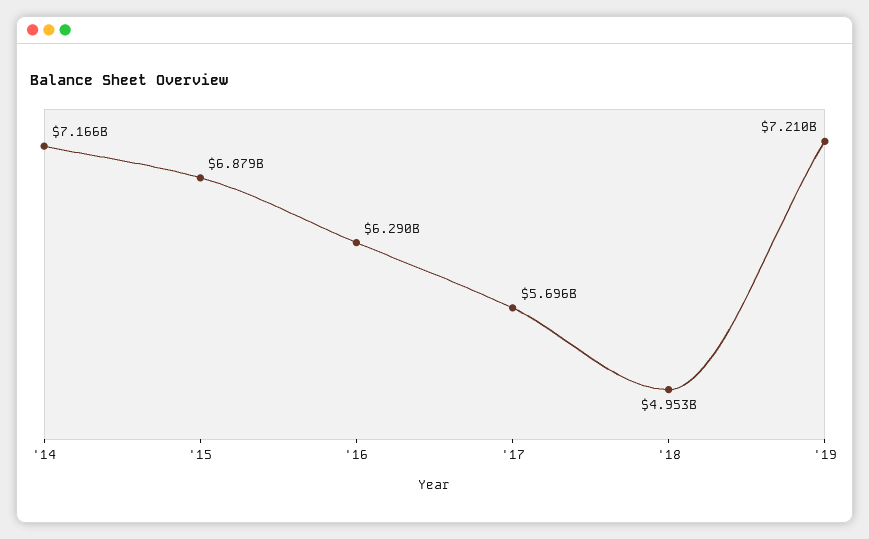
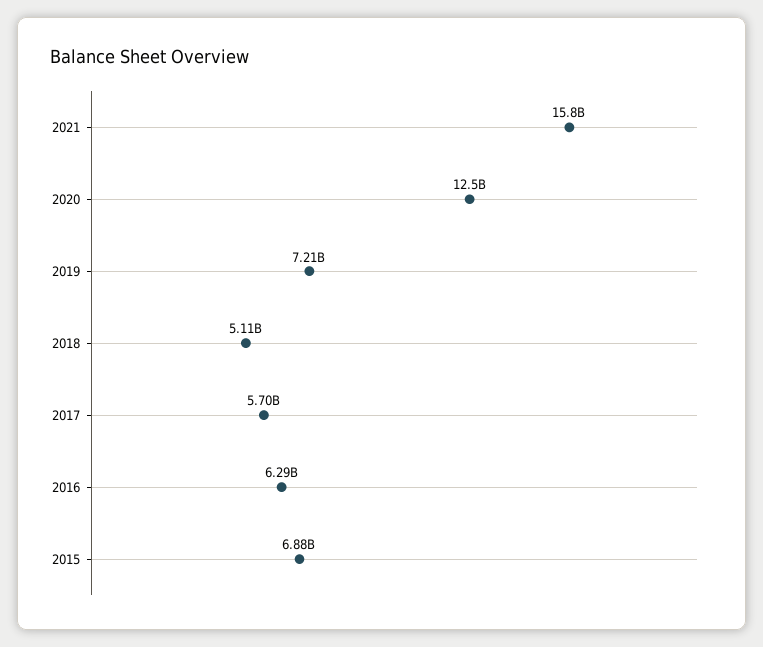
'14: 7166000000 -> none
'18: 4953000000 -> 5110000000
2021: none -> 15800000000
2020: none -> 12500000000

